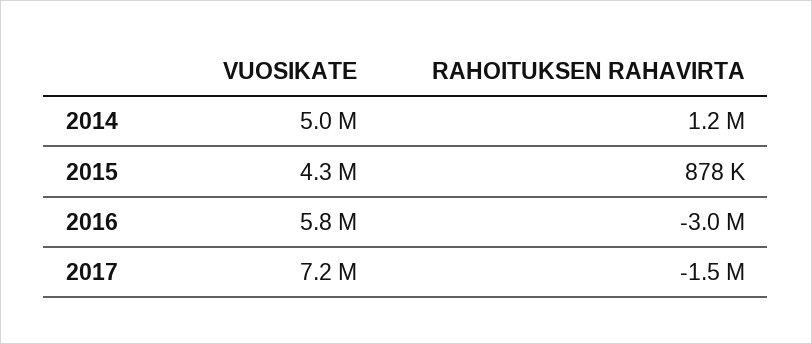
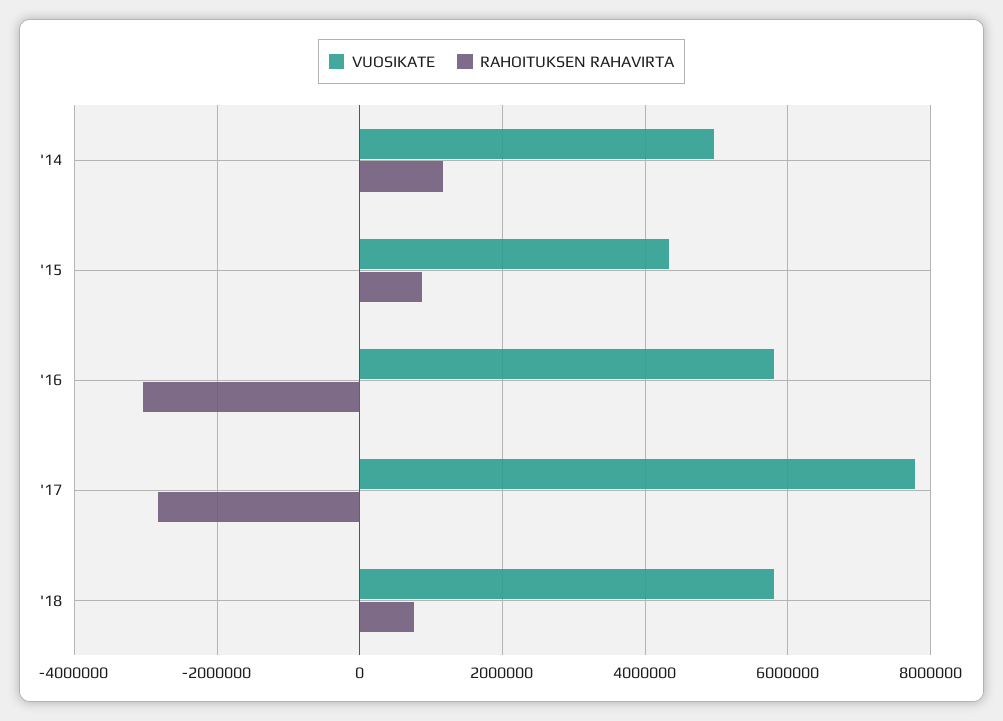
VUOSIKATE, 2017: 7200000 -> 7800000
RAHOITUKSEN RAHAVIRTA, 2017: -1500000 -> -2800000
VUOSIKATE, '18: none -> 5800000
RAHOITUKSEN RAHAVIRTA, '18: none -> 800000

